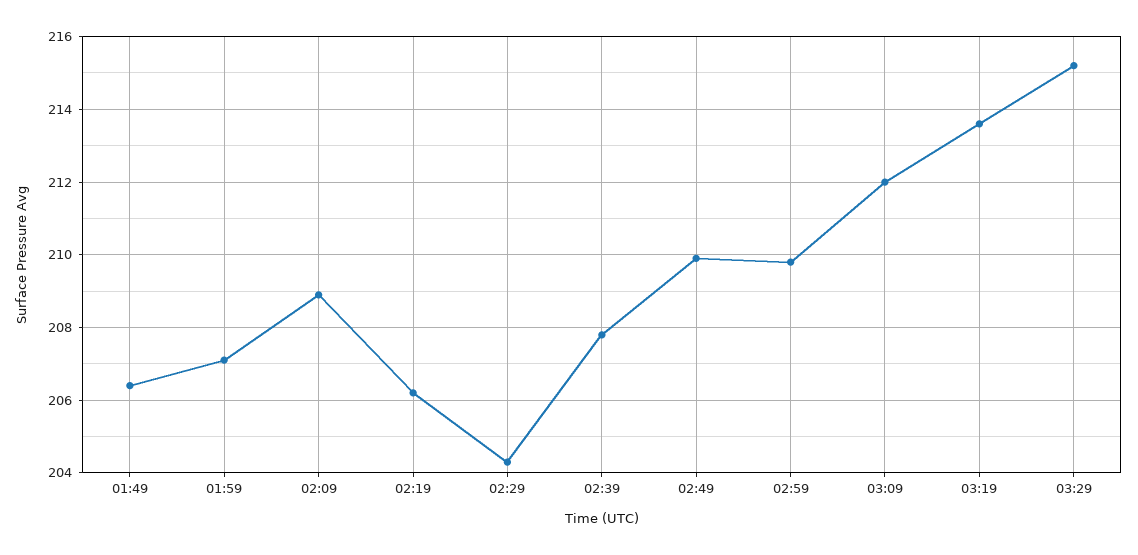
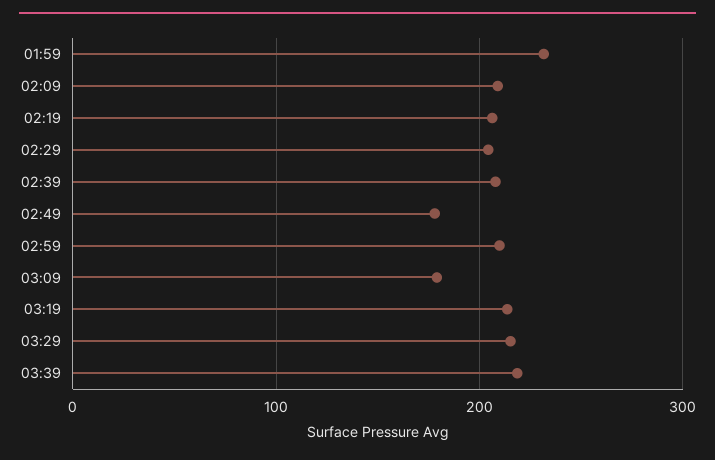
01:49: 206.5 -> none
01:59: 207 -> 230
02:49: 210 -> 180
03:09: 212 -> 180
03:39: none -> 220

